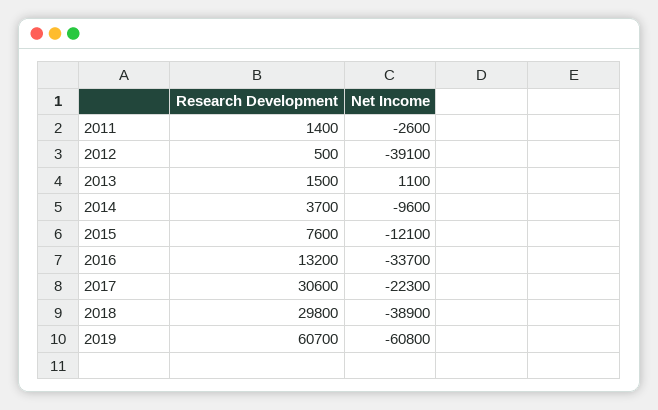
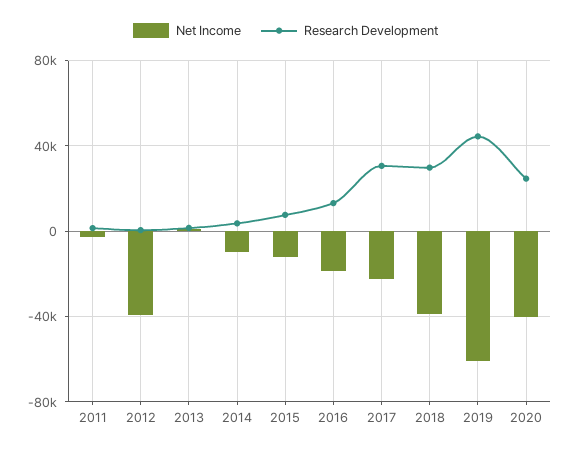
Net Income, 2016: -33700 -> -20000
Research Development, 2019: 60700 -> 45000
Net Income, 2020: none -> -40000
Research Development, 2020: none -> 25000

